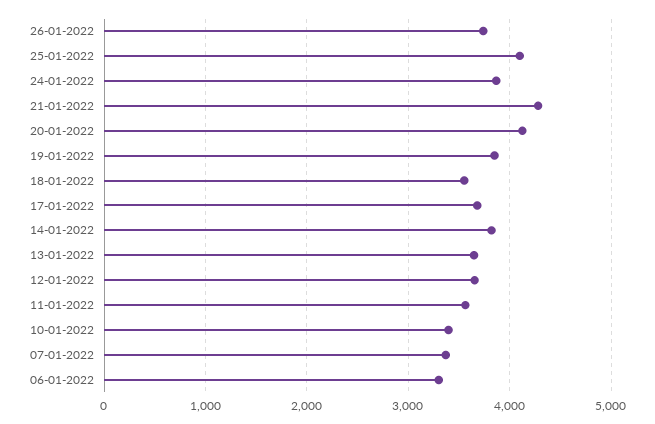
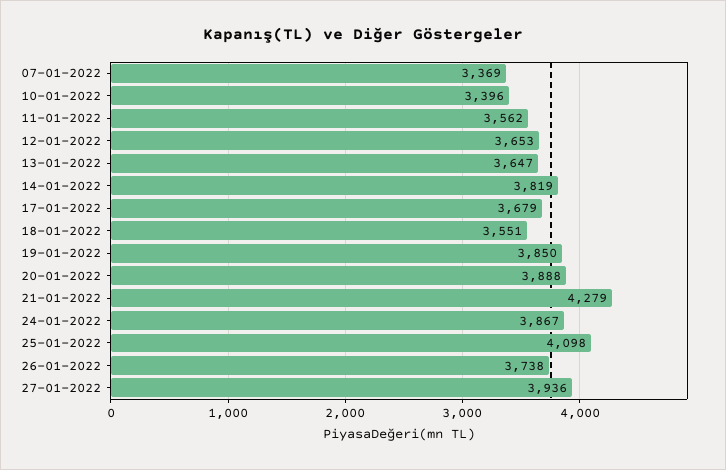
20-01-2022: 4100 -> 3888
06-01-2022: 3300 -> none
27-01-2022: none -> 3936

